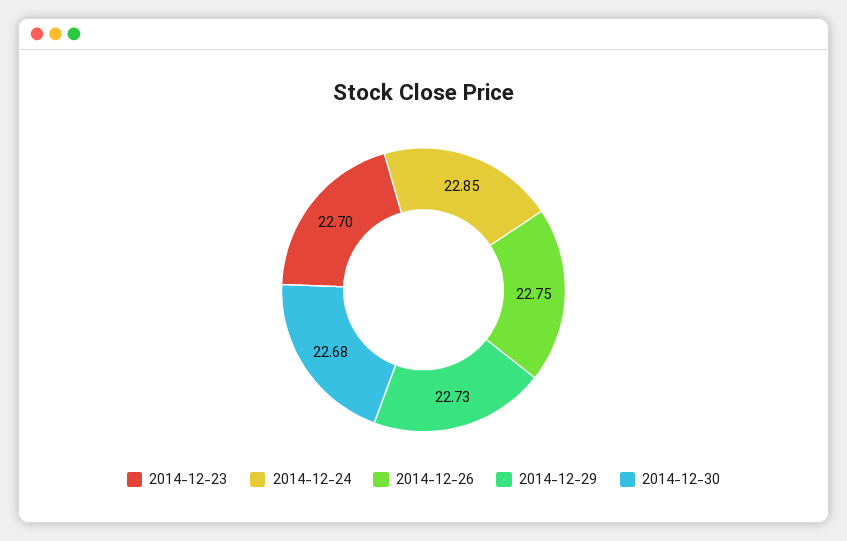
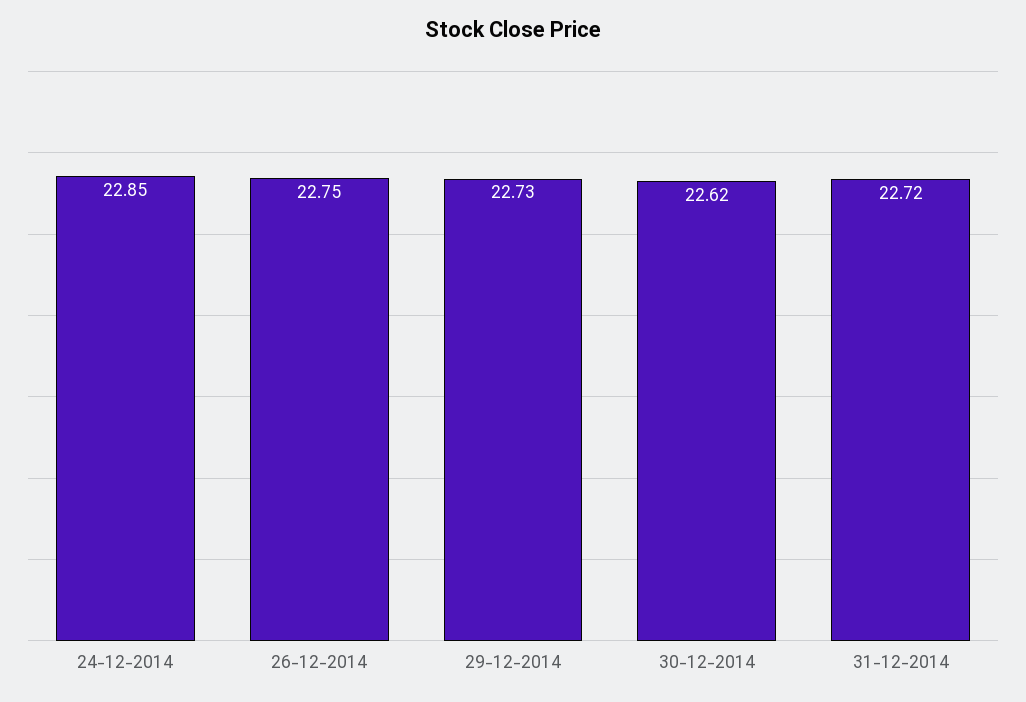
2014-12-23: 22.7 -> none
2014-12-30: 22.68 -> 22.62
31-12-2014: none -> 22.72

